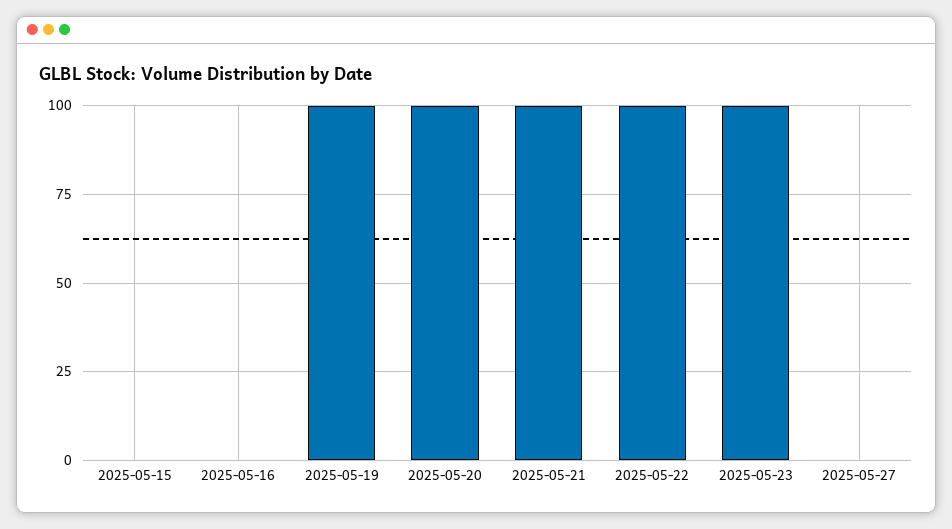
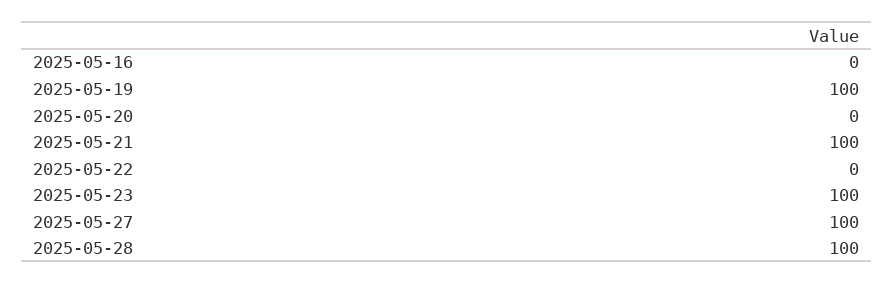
2025-05-15: 0 -> none
2025-05-20: 100 -> 0
2025-05-22: 100 -> 0
2025-05-27: 0 -> 100
2025-05-28: none -> 100

